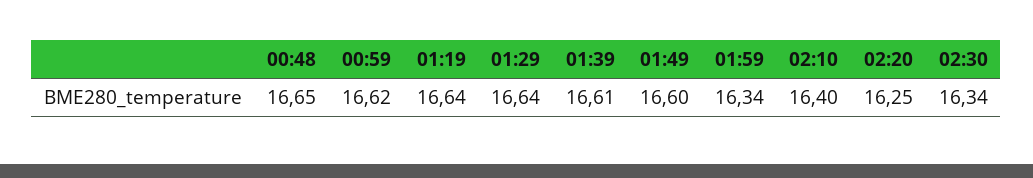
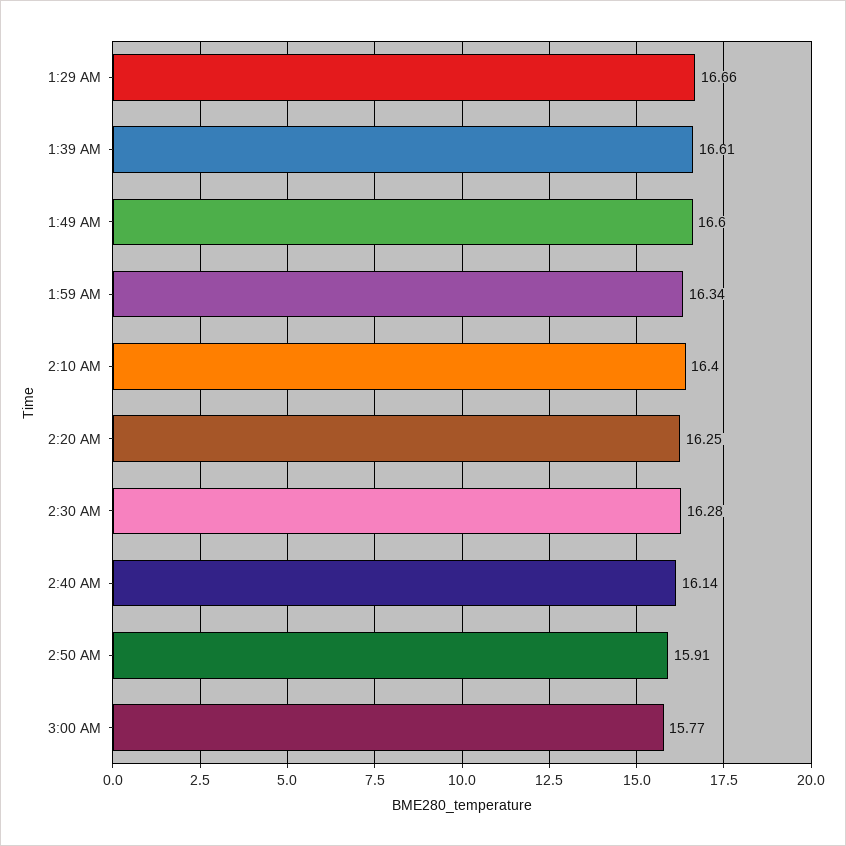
00:48: 16.65 -> none
00:59: 16.62 -> none
01:19: 16.64 -> none
01:29: 16.64 -> 16.66
02:30: 16.34 -> 16.28
2:40 AM: none -> 16.14
2:50 AM: none -> 15.91
3:00 AM: none -> 15.77

